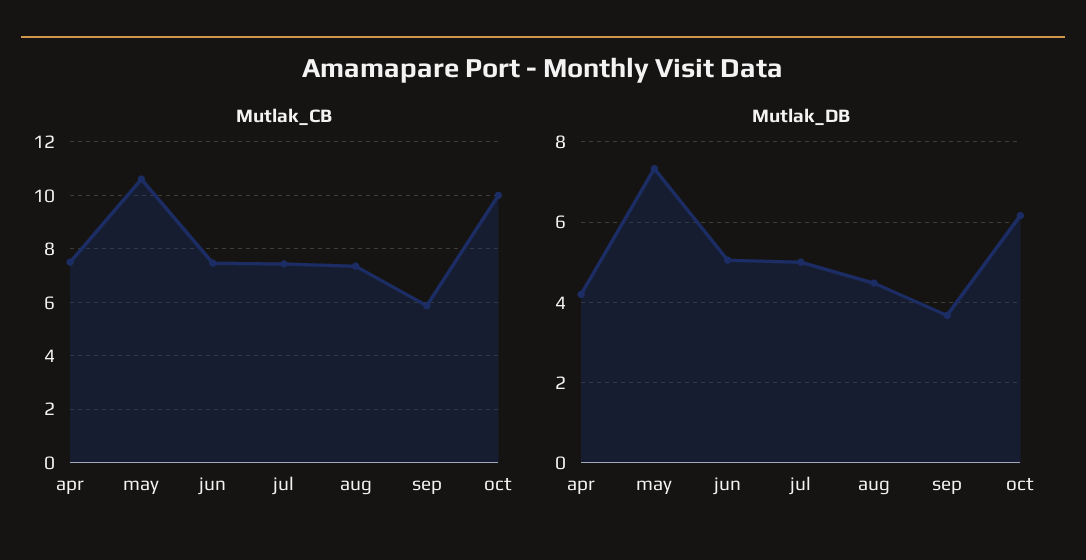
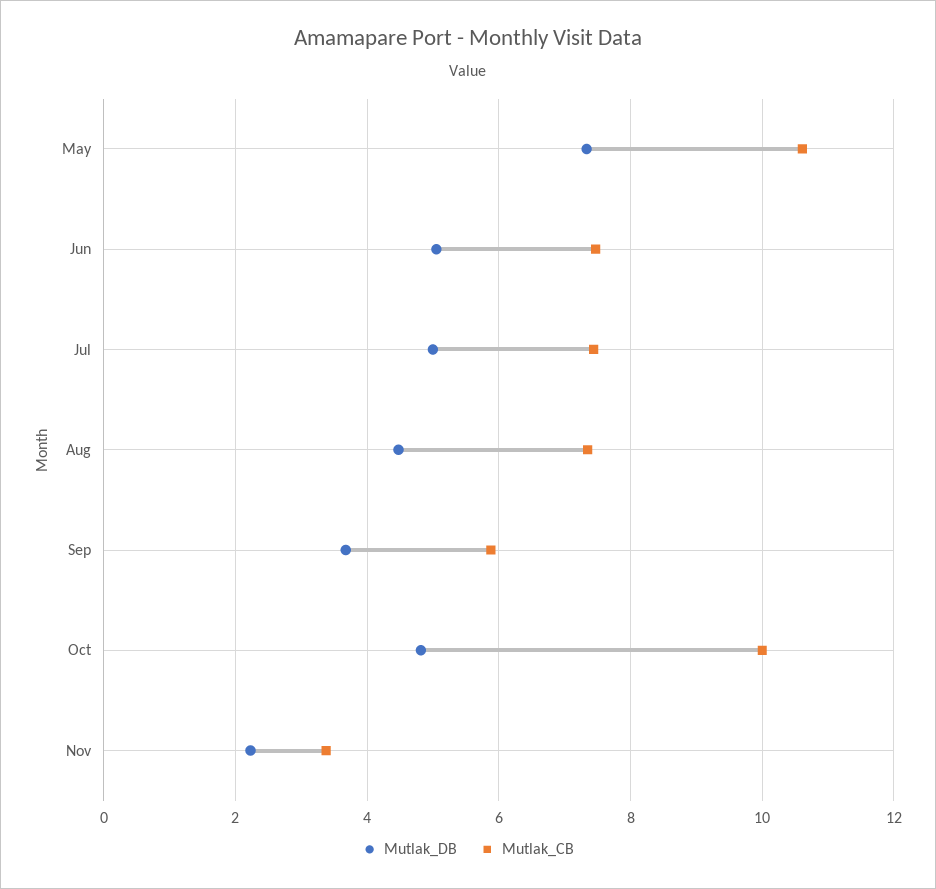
Mutlak_CB, apr: 7.5 -> none
Mutlak_DB, apr: 4.2 -> none
Mutlak_DB, oct: 6.2 -> 4.8
Mutlak_DB, Nov: none -> 2.2
Mutlak_CB, Nov: none -> 3.4

